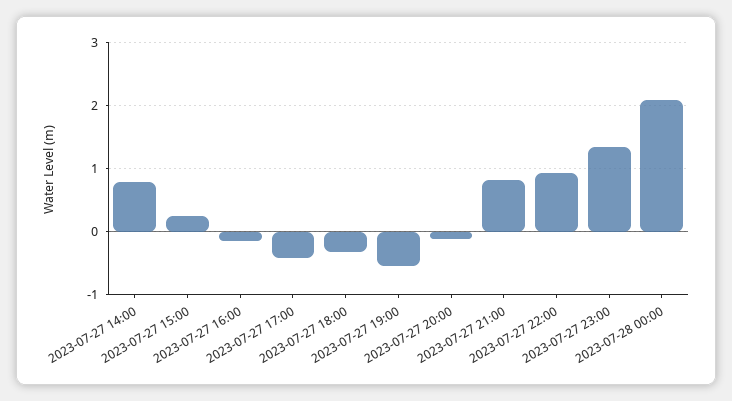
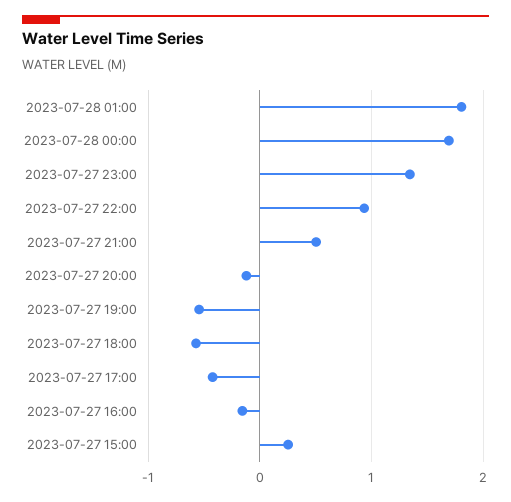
2023-07-27 14:00: 0.8 -> none
2023-07-27 18:00: -0.3 -> -0.6
2023-07-27 21:00: 0.8 -> 0.5
2023-07-28 00:00: 2.1 -> 1.7
2023-07-28 01:00: none -> 1.8

